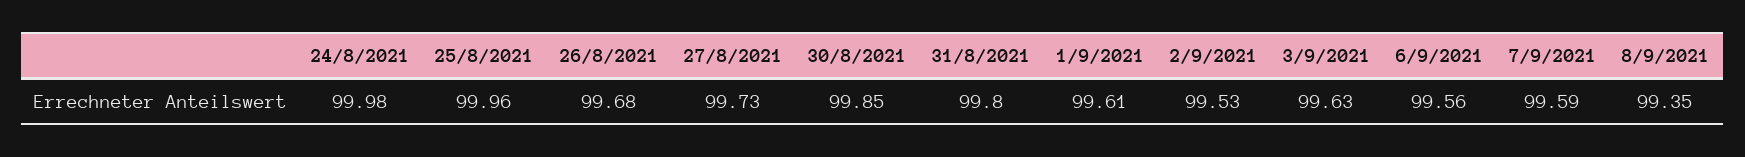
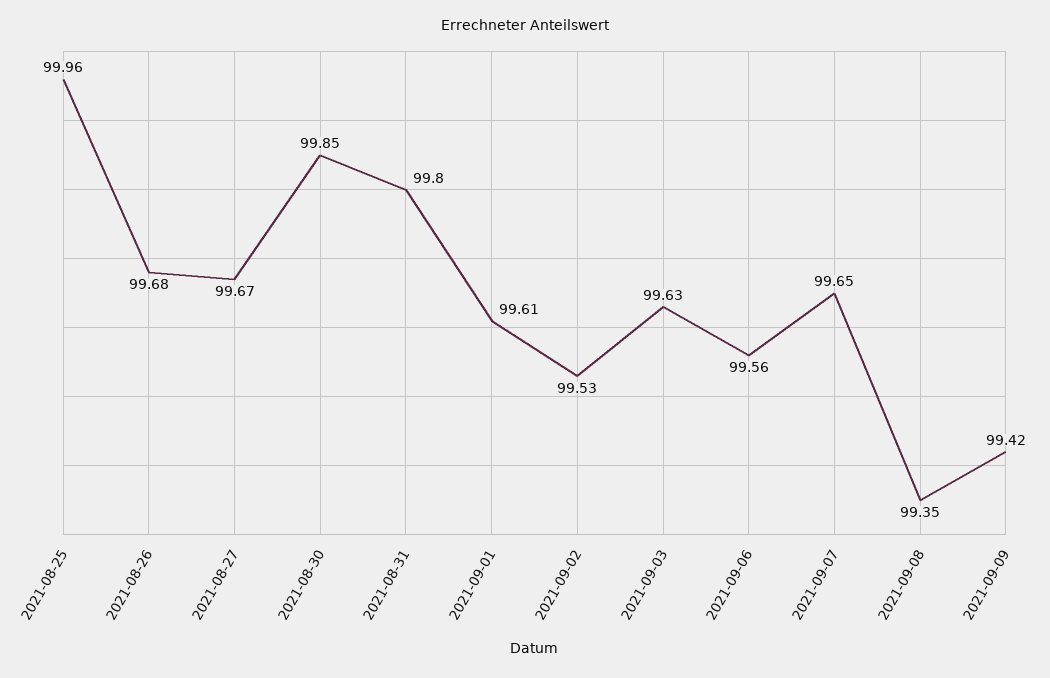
24/8/2021: 99.98 -> none
27/8/2021: 99.73 -> 99.67
7/9/2021: 99.59 -> 99.65
2021-09-09: none -> 99.42

